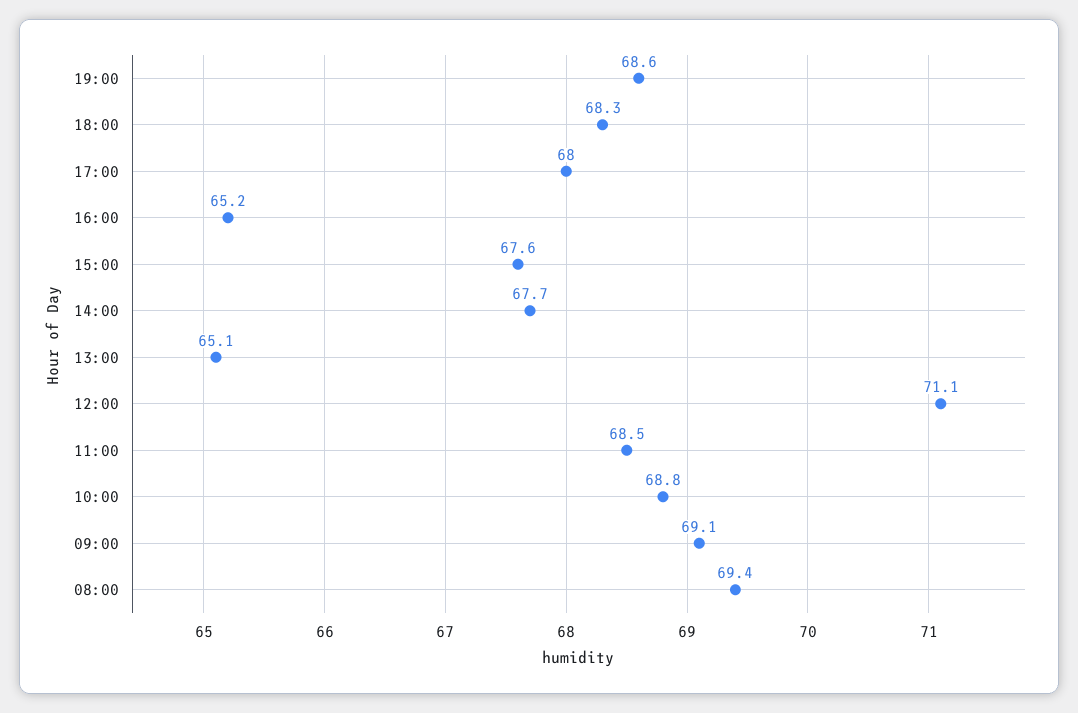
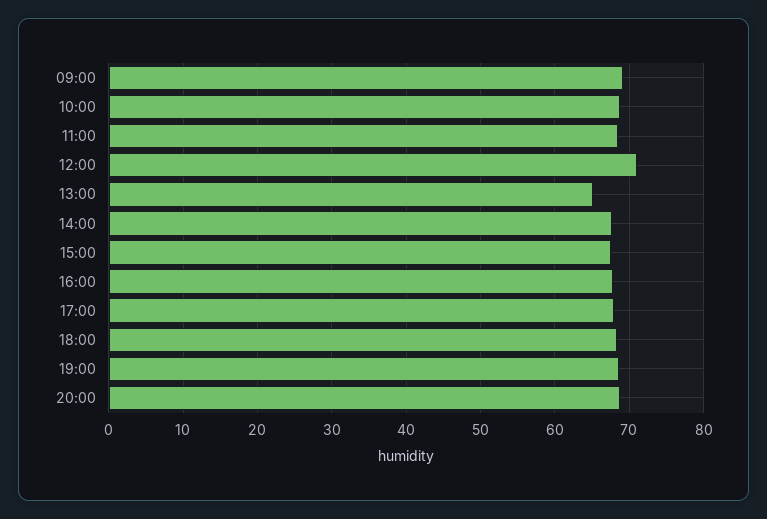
16:00: 65.2 -> 68
08:00: 69.4 -> none
20:00: none -> 69

